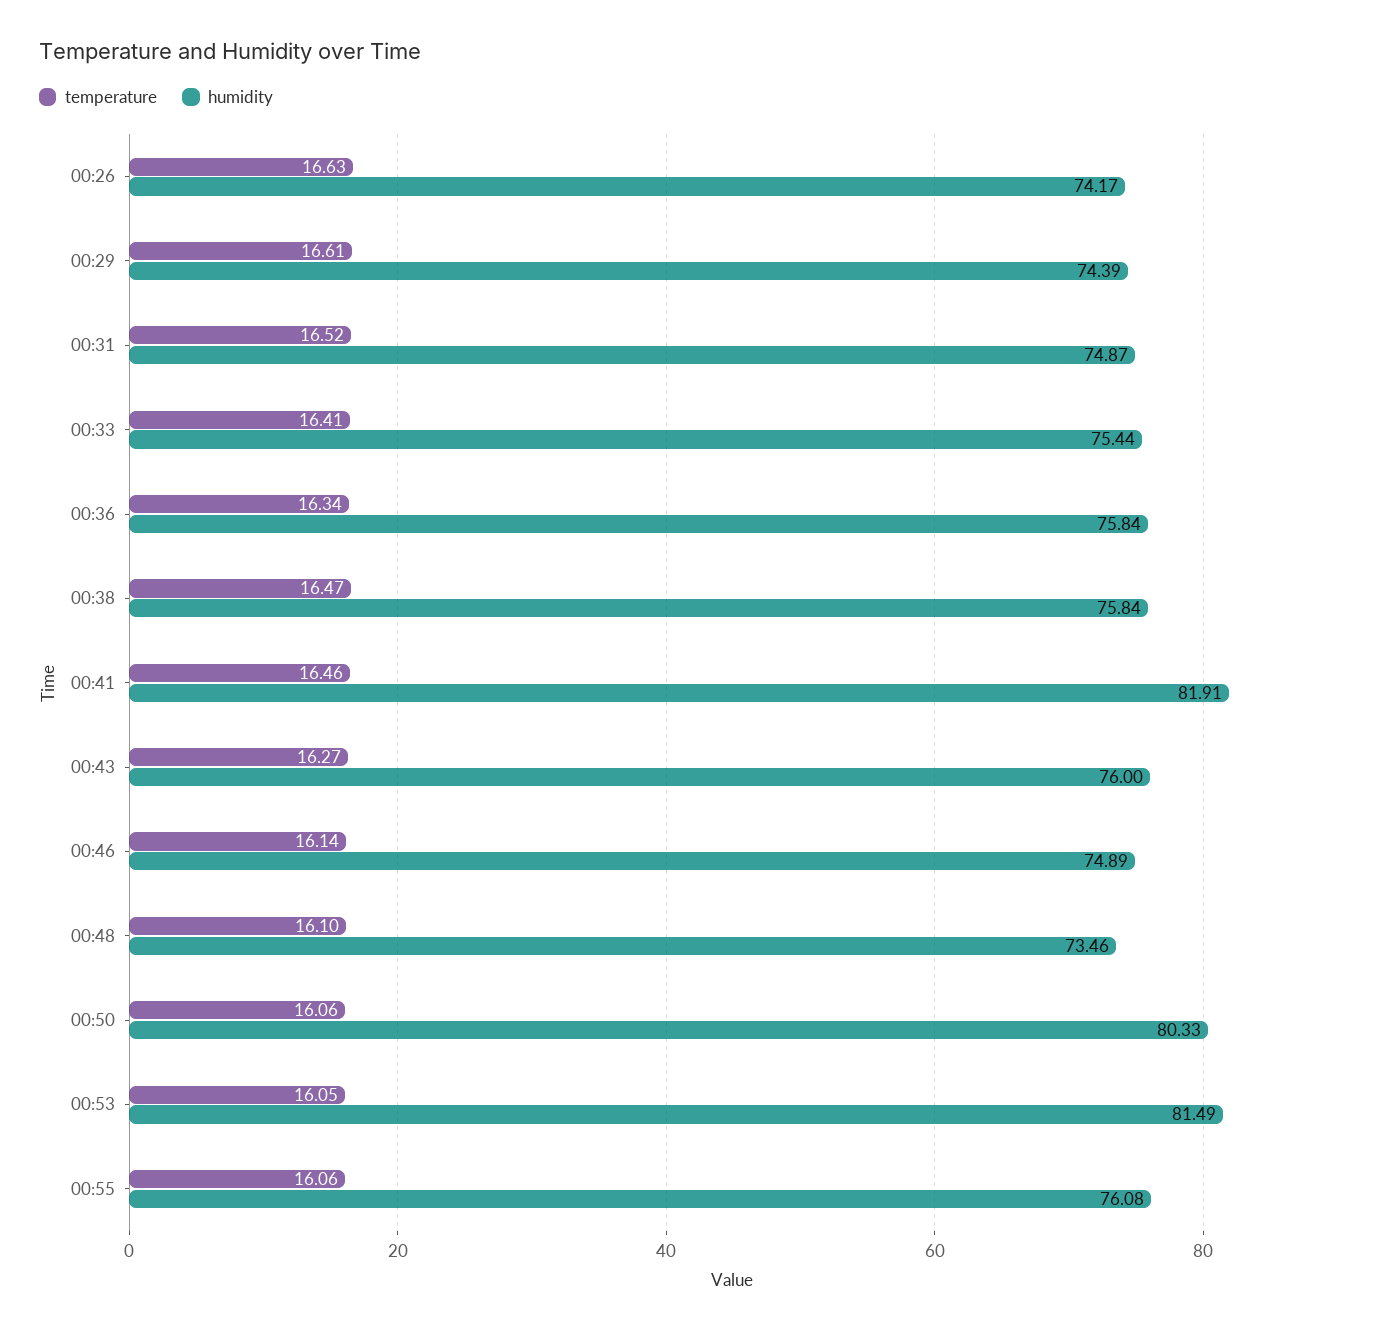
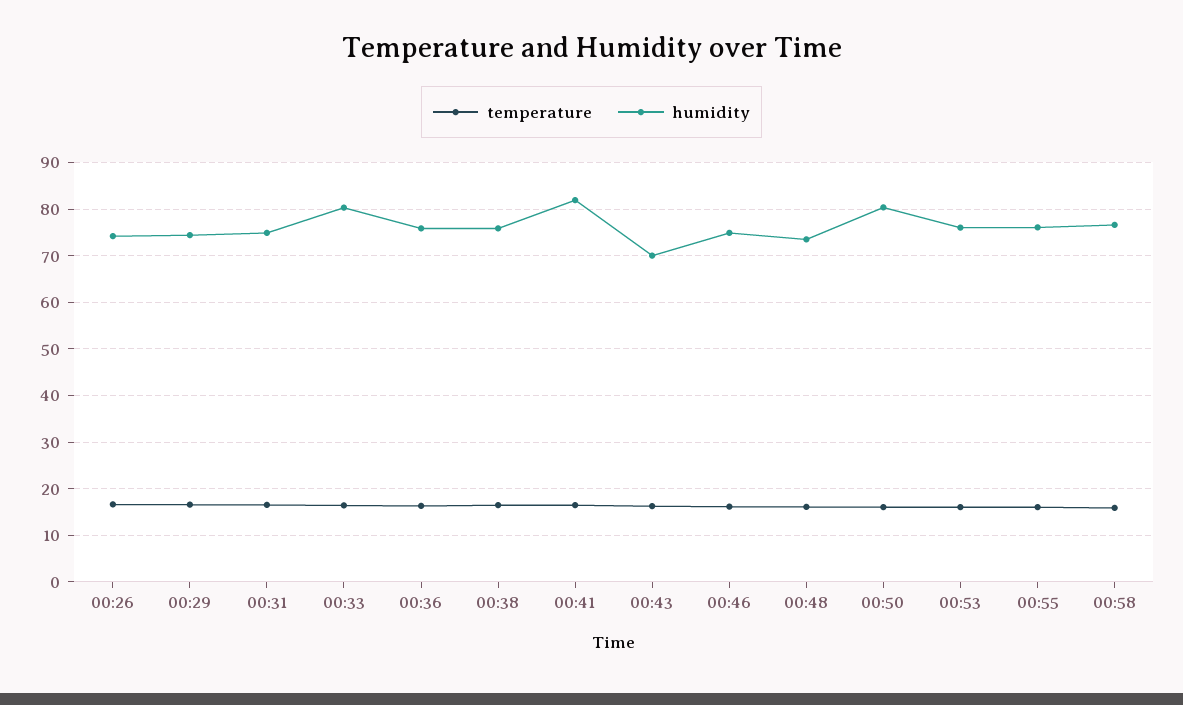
humidity, 00:33: 75.44 -> 80
humidity, 00:43: 76 -> 70
humidity, 00:53: 81.49 -> 76
temperature, 00:58: none -> 16
humidity, 00:58: none -> 76

